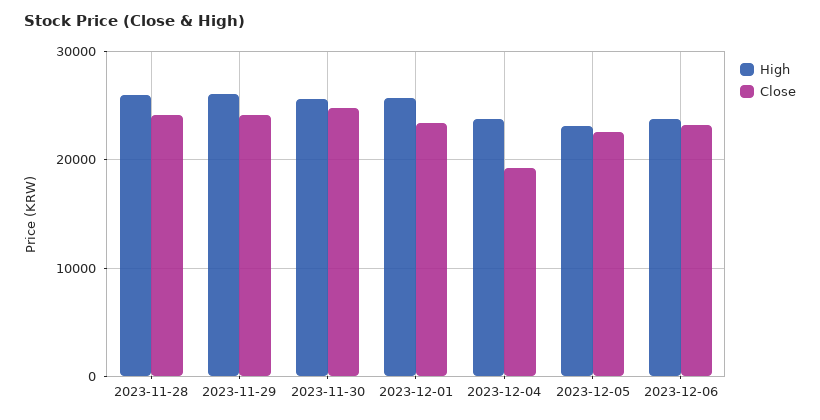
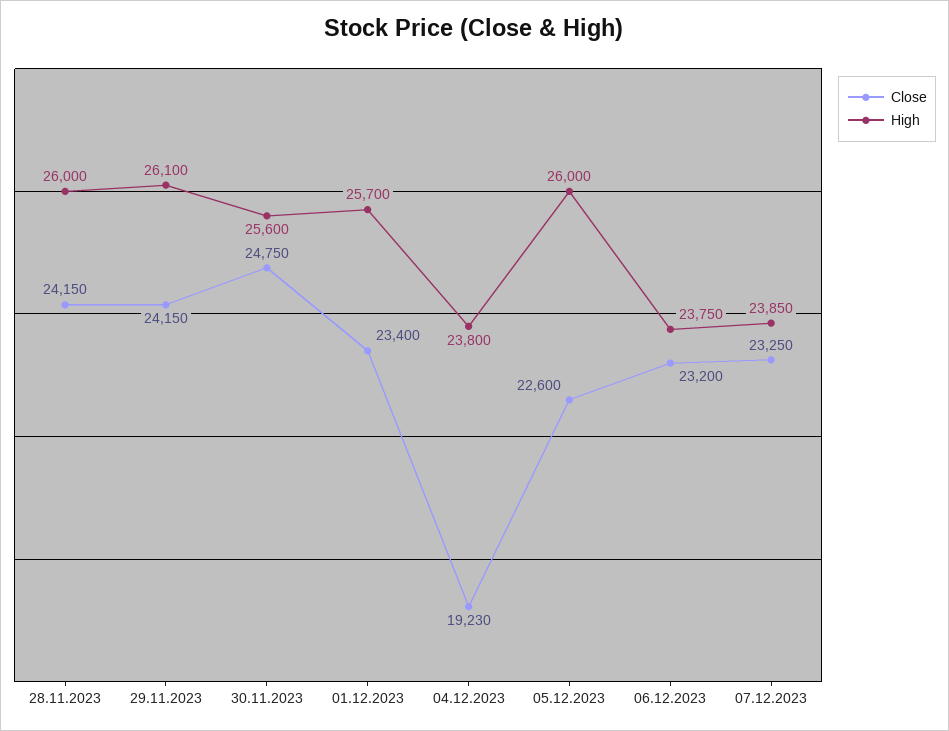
High, 2023-12-05: 23000 -> 26000
Close, 07.12.2023: none -> 23250
High, 07.12.2023: none -> 23850

